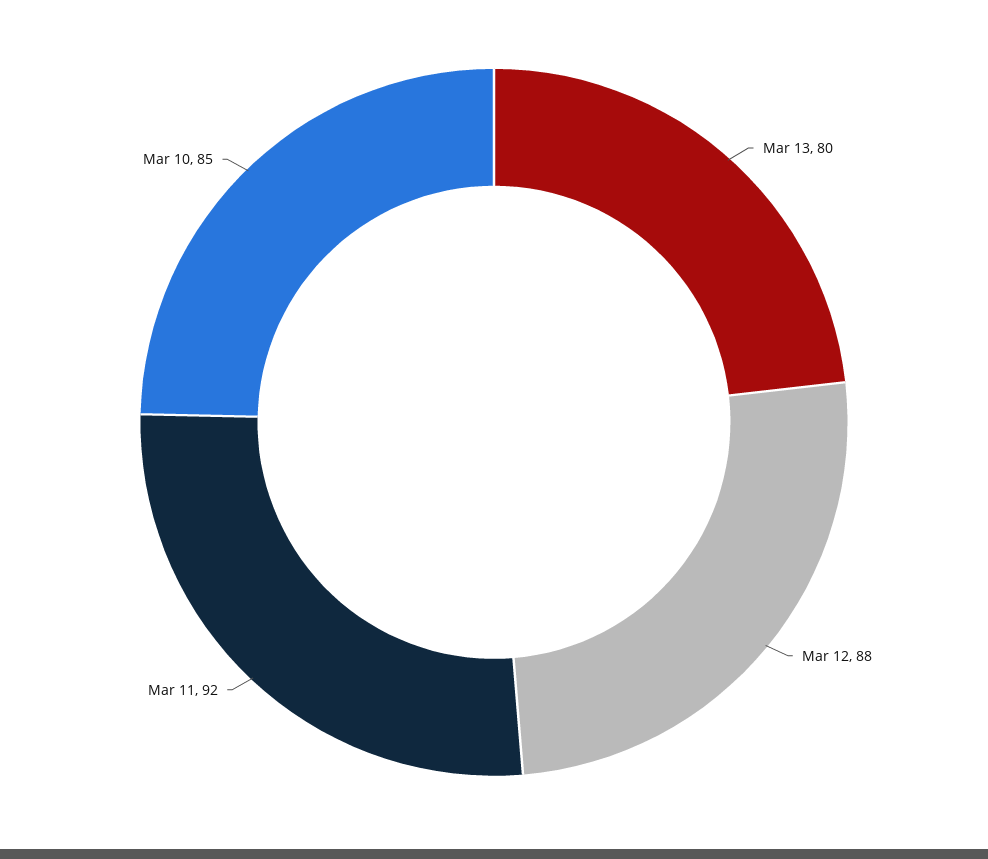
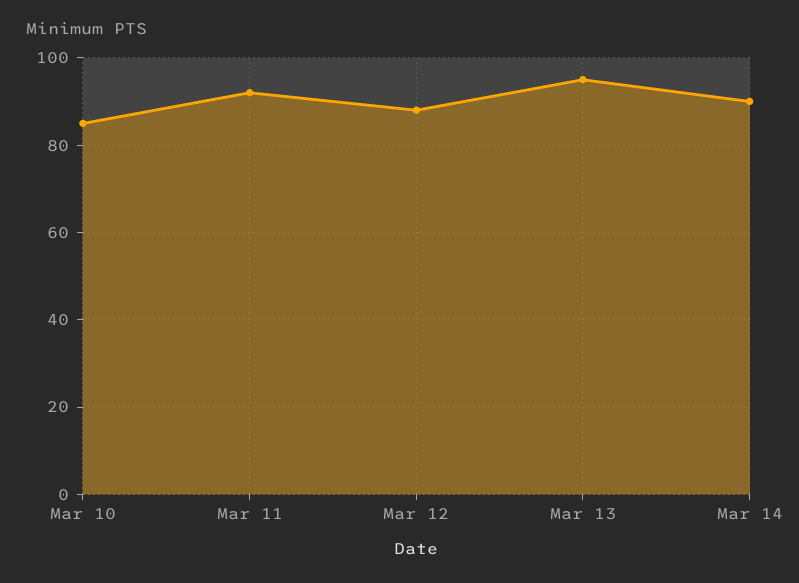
Mar 13: 80 -> 95
Mar 14: none -> 90

